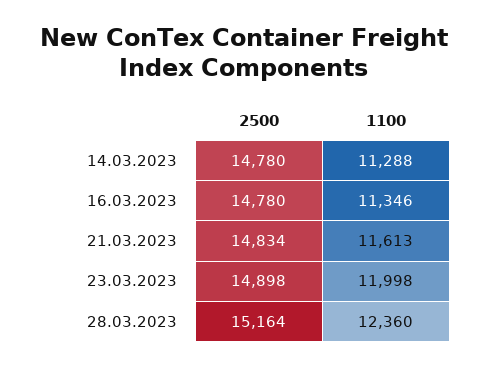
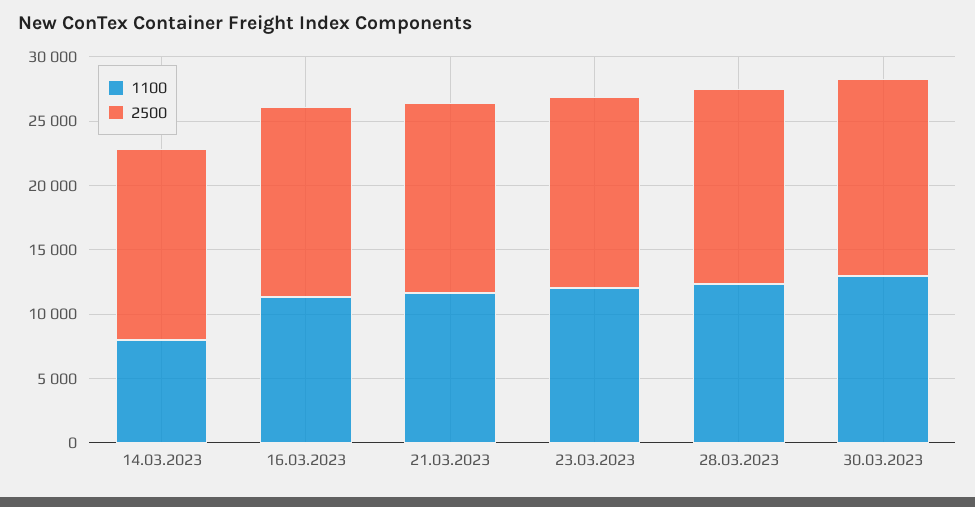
1100, 14.03.2023: 11288 -> 8000
1100, 30.03.2023: none -> 13000
2500, 30.03.2023: none -> 15000

